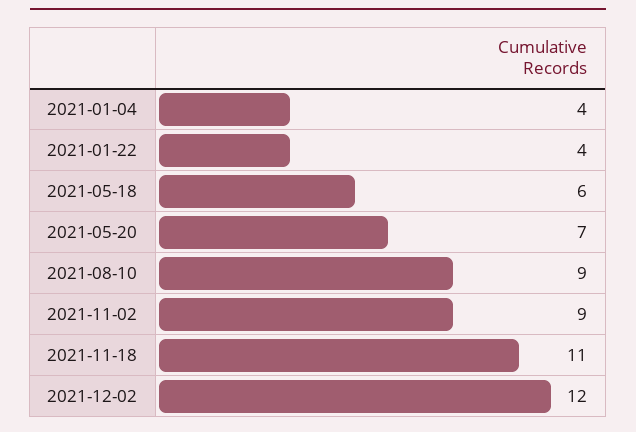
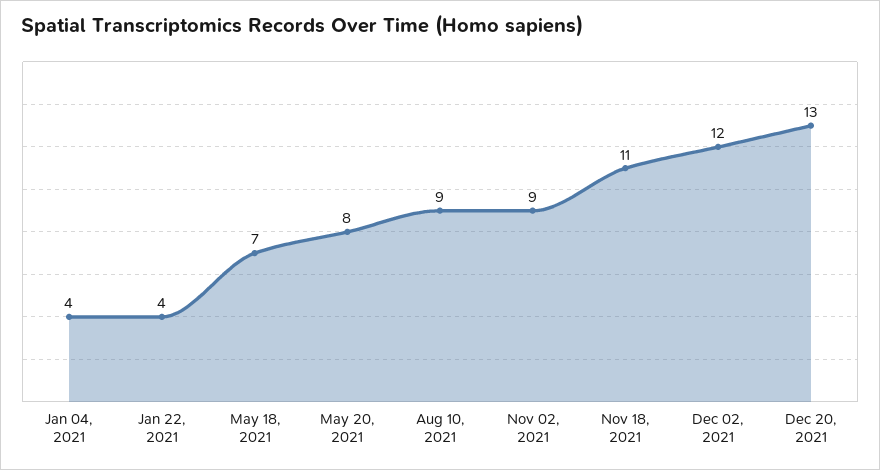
2021-05-18: 6 -> 7
2021-05-20: 7 -> 8
Dec 20, 2021: none -> 13

